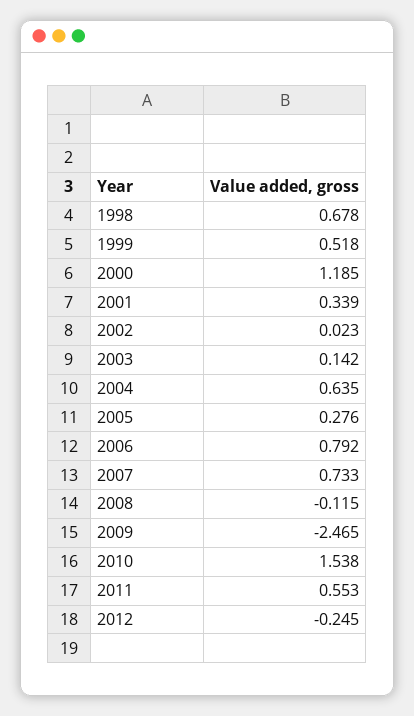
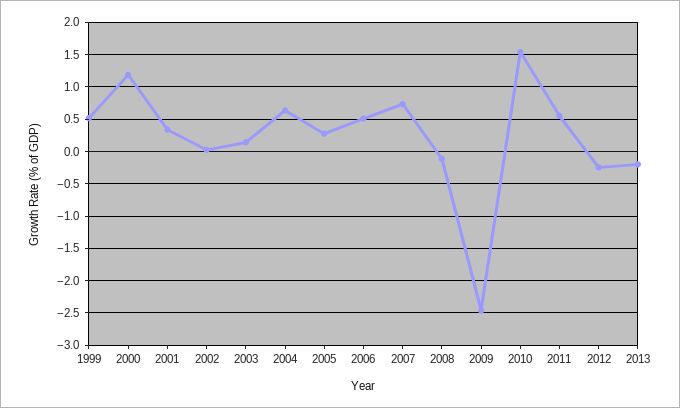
1998: 0.678 -> none
2006: 0.792 -> 0.5
2013: none -> -0.2

